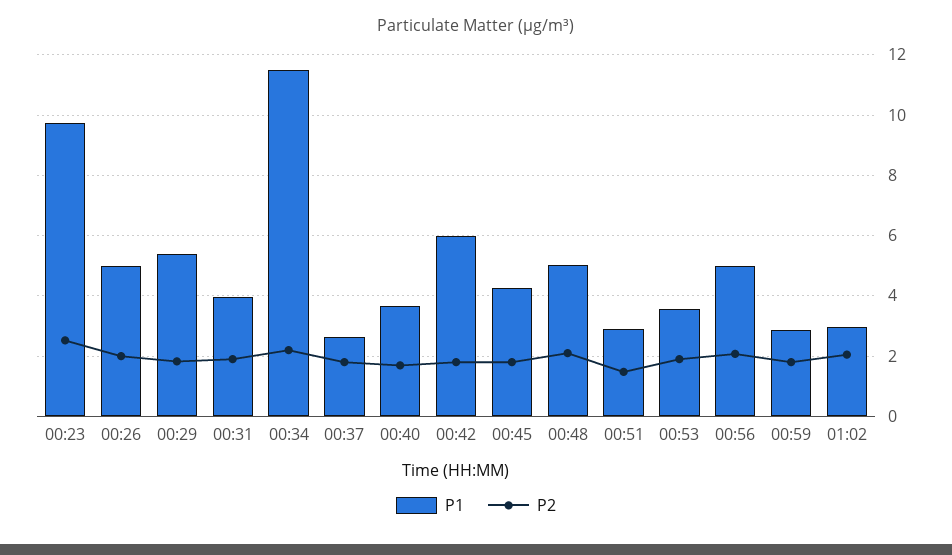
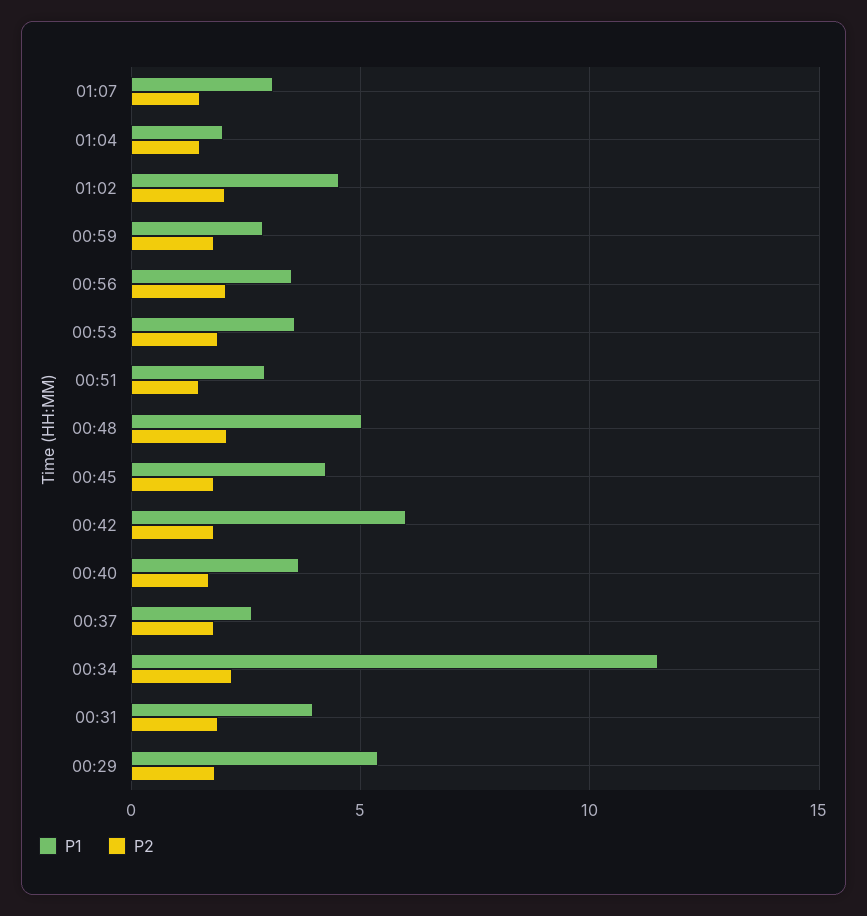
P1, 00:23: 9.8 -> none
P2, 00:23: 2.6 -> none
P1, 00:26: 5 -> none
P2, 00:26: 2 -> none
P1, 00:56: 5 -> 3.5
P1, 01:02: 3 -> 4.5
P1, 01:07: none -> 3
P2, 01:07: none -> 1.5
P1, 01:04: none -> 2
P2, 01:04: none -> 1.5

